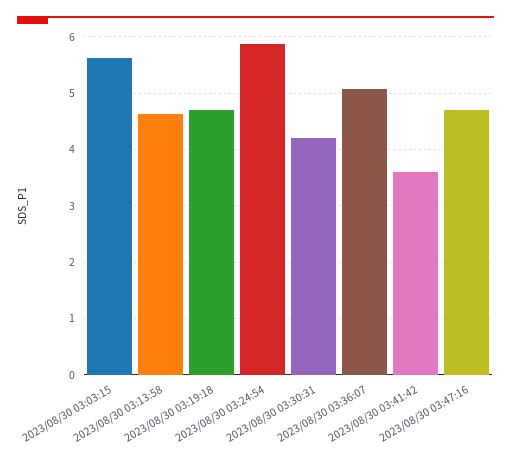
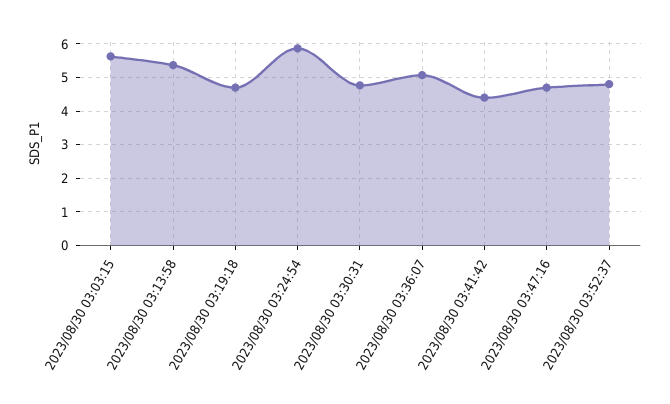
2023/08/30 03:13:58: 4.6 -> 5.4
2023/08/30 03:30:31: 4.2 -> 4.8
2023/08/30 03:41:42: 3.6 -> 4.4
2023/08/30 03:52:37: none -> 4.8

